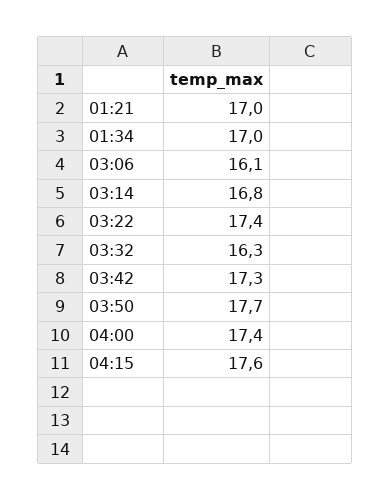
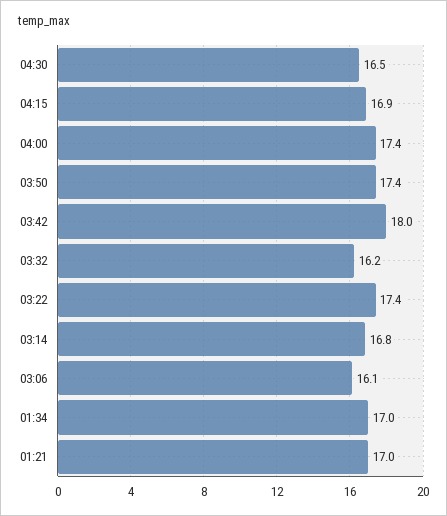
03:32: 16.3 -> 16.2
03:42: 17.3 -> 18
03:50: 17.7 -> 17.4
04:15: 17.6 -> 16.9
04:30: none -> 16.5

